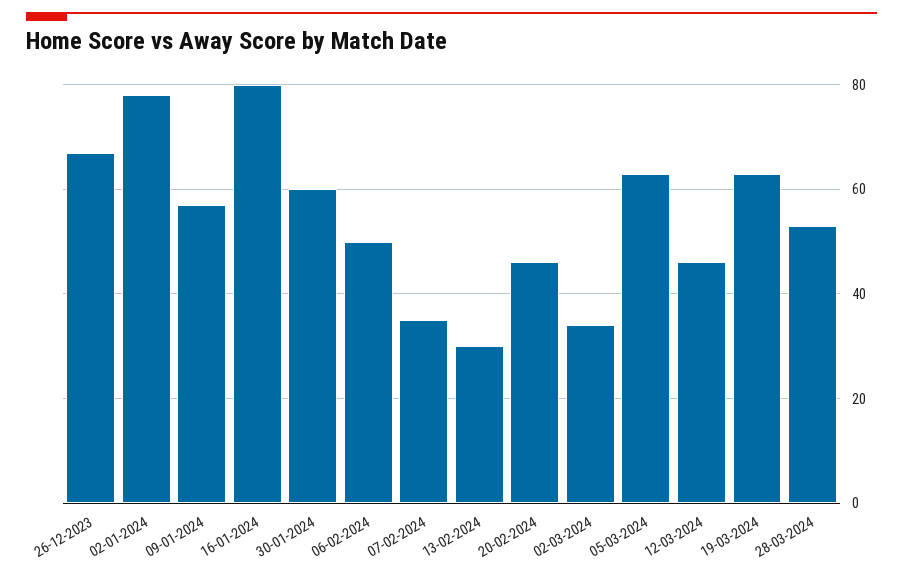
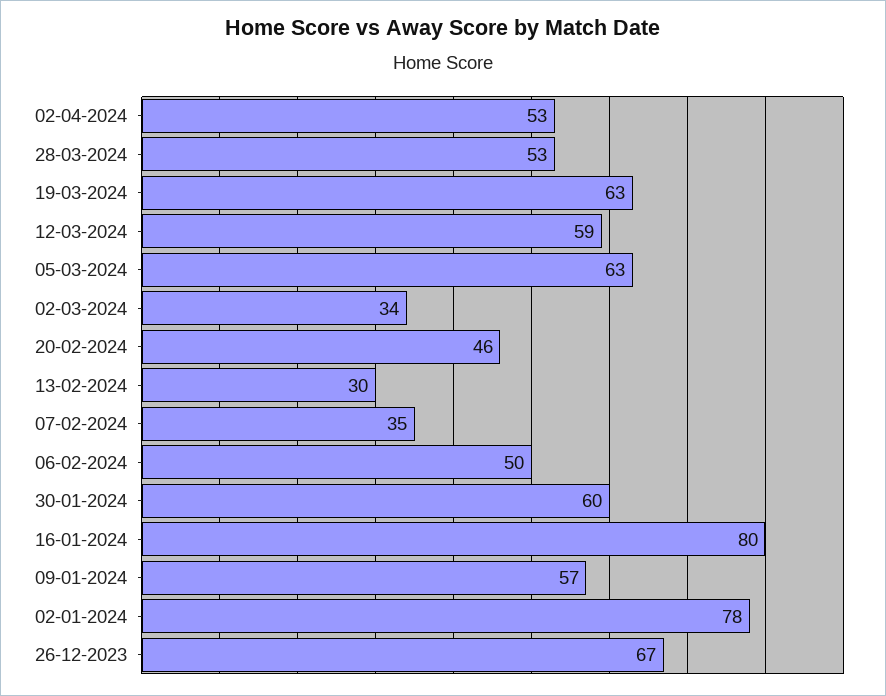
12-03-2024: 45 -> 59
02-04-2024: none -> 53

